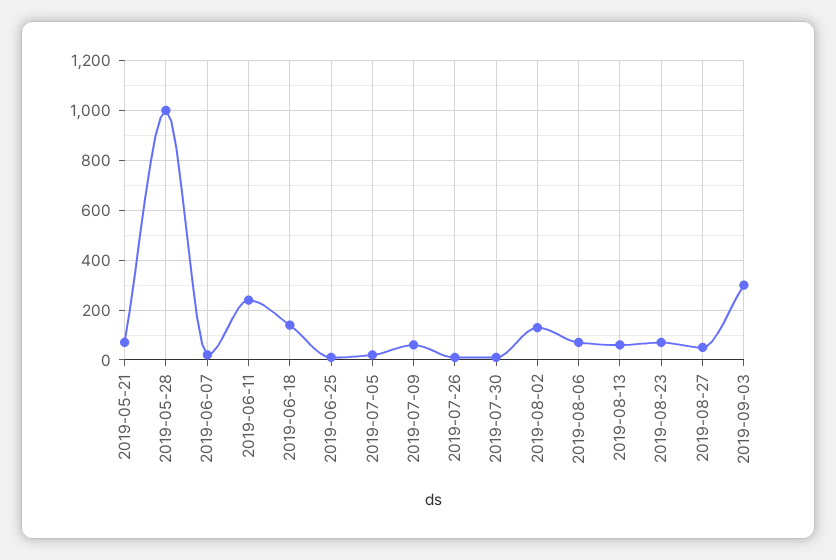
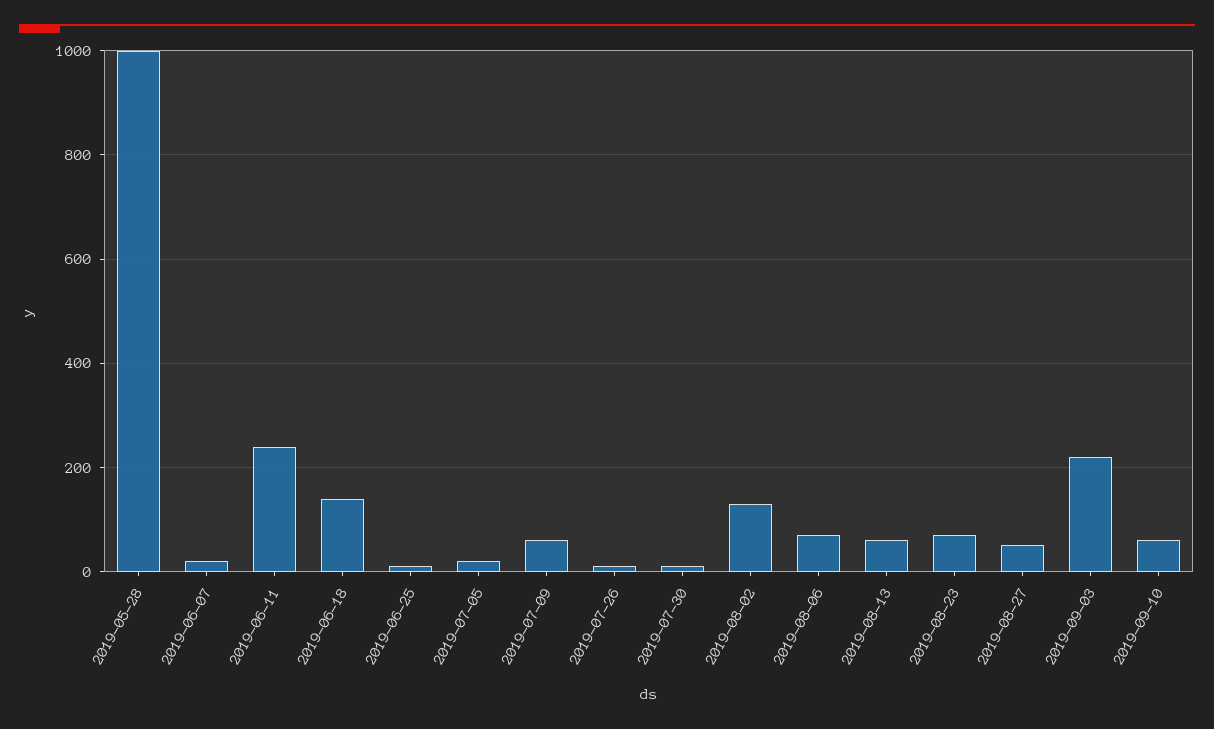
2019-05-21: 75 -> none
2019-09-03: 300 -> 220
2019-09-10: none -> 60

